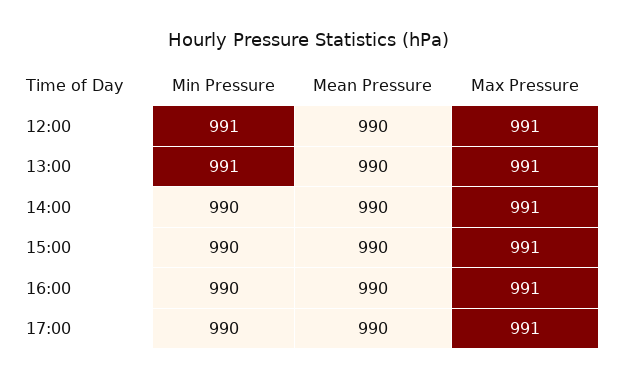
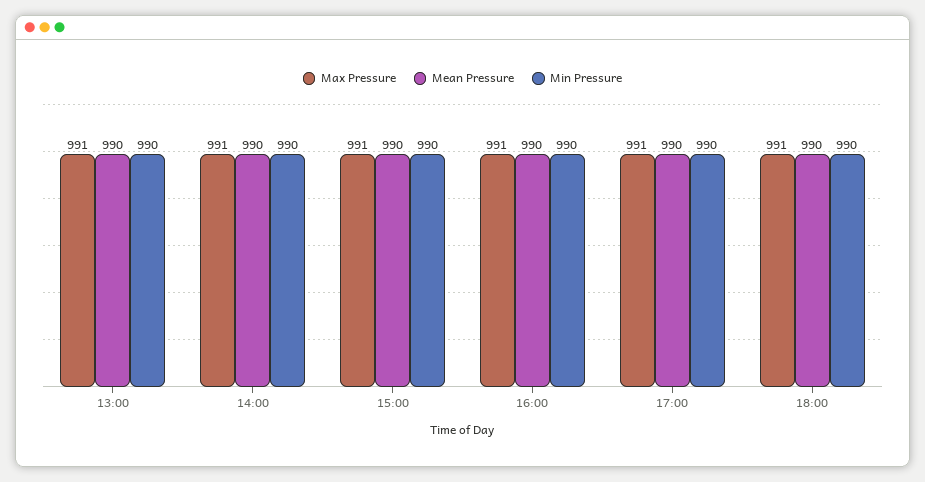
Min Pressure, 12:00: 991 -> none
Mean Pressure, 12:00: 990 -> none
Max Pressure, 12:00: 991 -> none
Min Pressure, 13:00: 991 -> 990
Max Pressure, 18:00: none -> 991
Mean Pressure, 18:00: none -> 990
Min Pressure, 18:00: none -> 990

